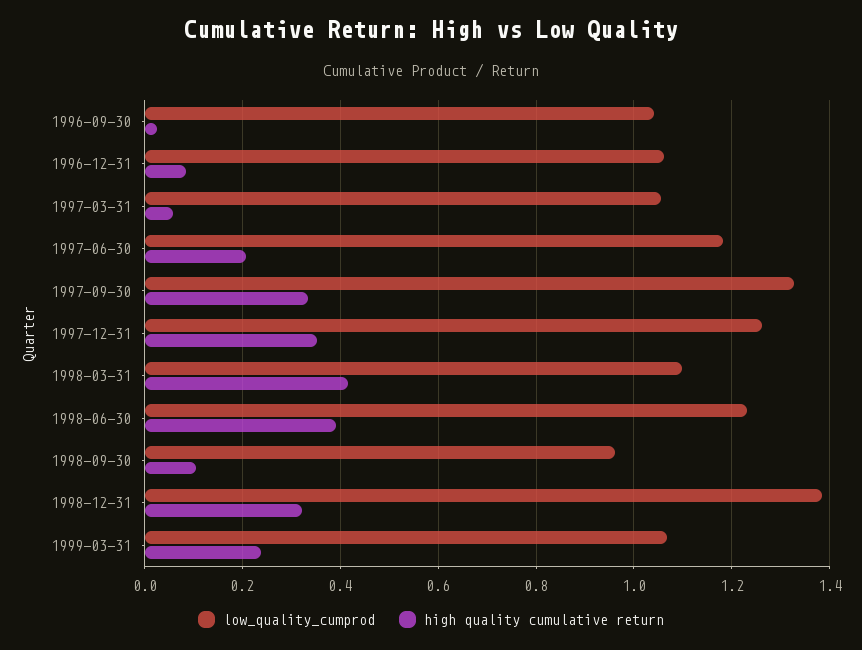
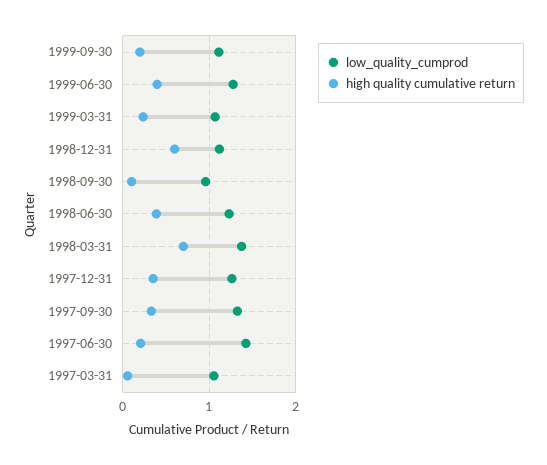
low_quality_cumprod, 1996-09-30: 1.04 -> none
high quality cumulative return, 1996-09-30: 0.02 -> none
low_quality_cumprod, 1996-12-31: 1.06 -> none
high quality cumulative return, 1996-12-31: 0.08 -> none
low_quality_cumprod, 1997-06-30: 1.18 -> 1.4
low_quality_cumprod, 1998-03-31: 1.1 -> 1.4
high quality cumulative return, 1998-03-31: 0.42 -> 0.7
low_quality_cumprod, 1998-12-31: 1.38 -> 1.1
high quality cumulative return, 1998-12-31: 0.32 -> 0.6
low_quality_cumprod, 1999-09-30: none -> 1.1
high quality cumulative return, 1999-09-30: none -> 0.2
low_quality_cumprod, 1999-06-30: none -> 1.3
high quality cumulative return, 1999-06-30: none -> 0.4

